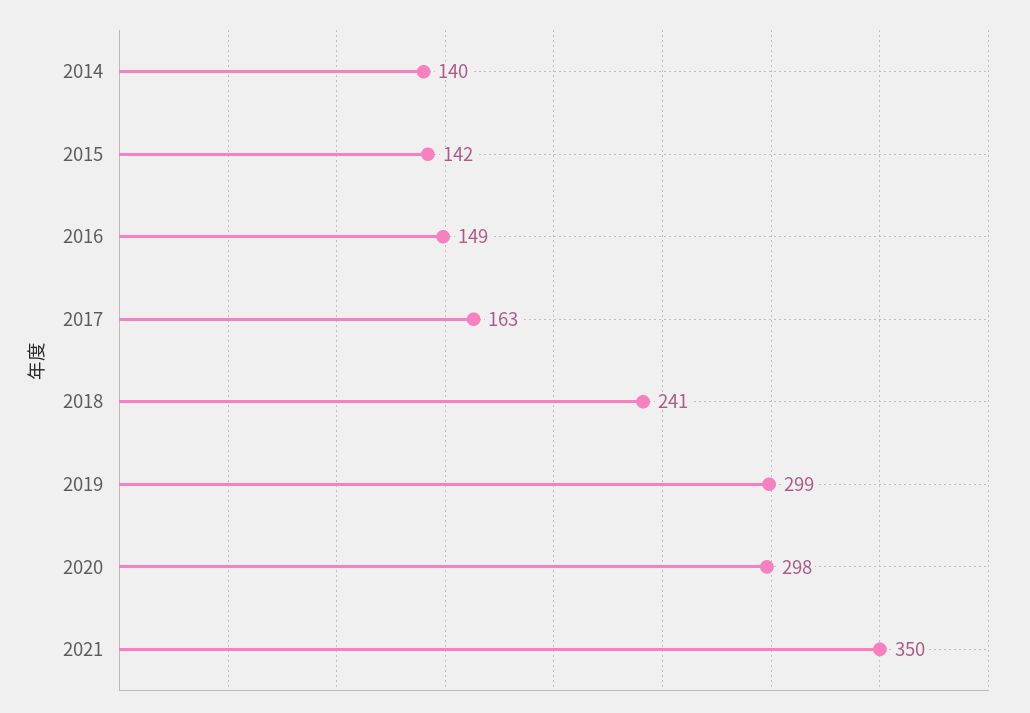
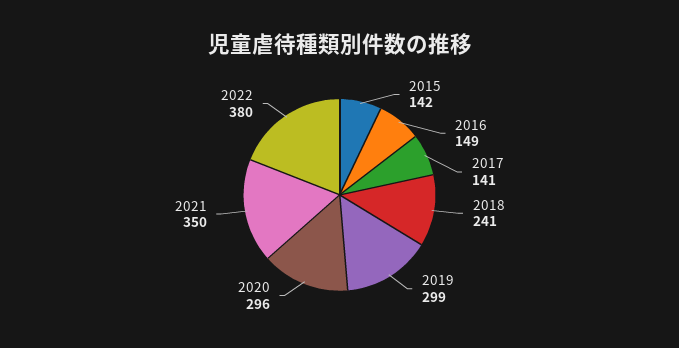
2014: 140 -> none
2017: 163 -> 141
2020: 298 -> 296
2022: none -> 380

